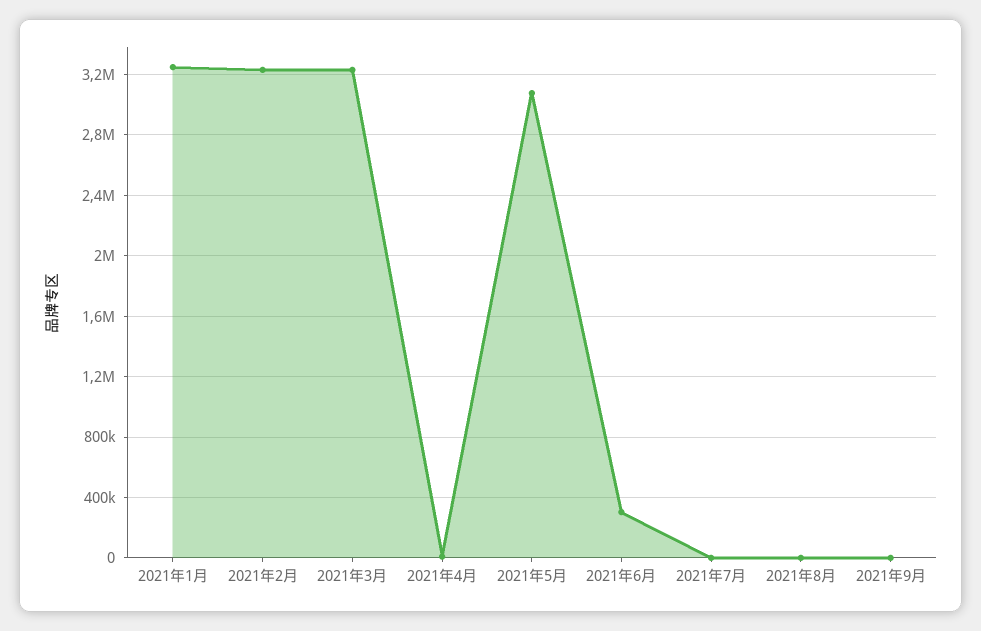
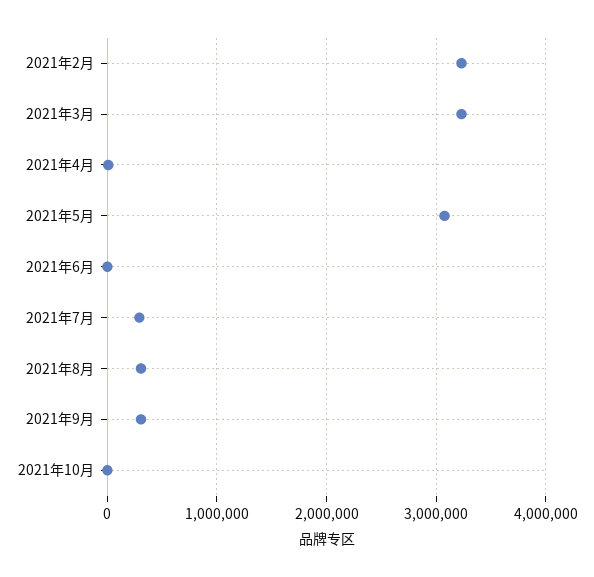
2021年1月: 3250000 -> none
2021年6月: 300000 -> 0
2021年7月: 0 -> 300000
2021年8月: 0 -> 300000
2021年9月: 0 -> 300000
2021年10月: none -> 0

